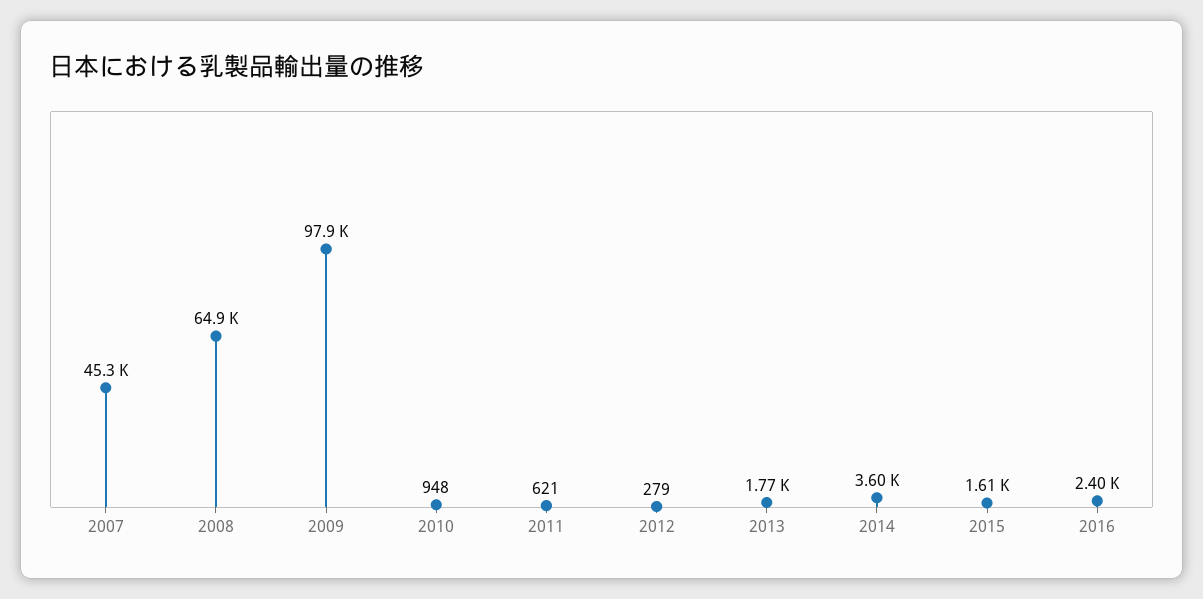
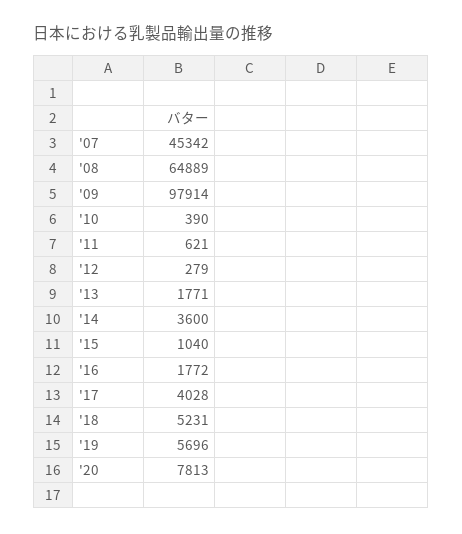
2010: 948 -> 390
2015: 1610 -> 1040
2016: 2400 -> 1772
'17: none -> 4028
'18: none -> 5231
'19: none -> 5696
'20: none -> 7813

